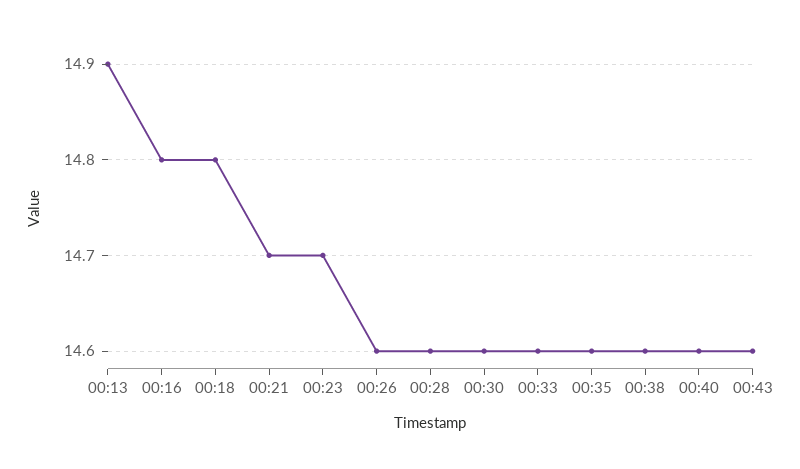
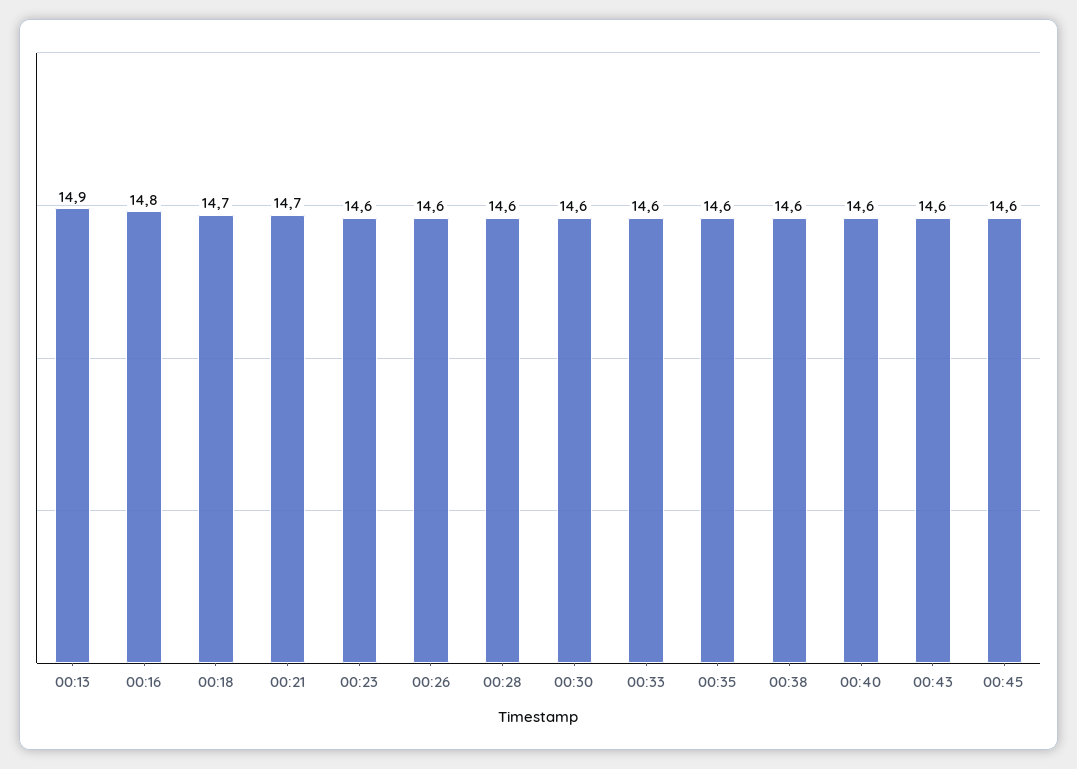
00:18: 14.8 -> 14.7
00:23: 14.7 -> 14.6
00:45: none -> 14.6

